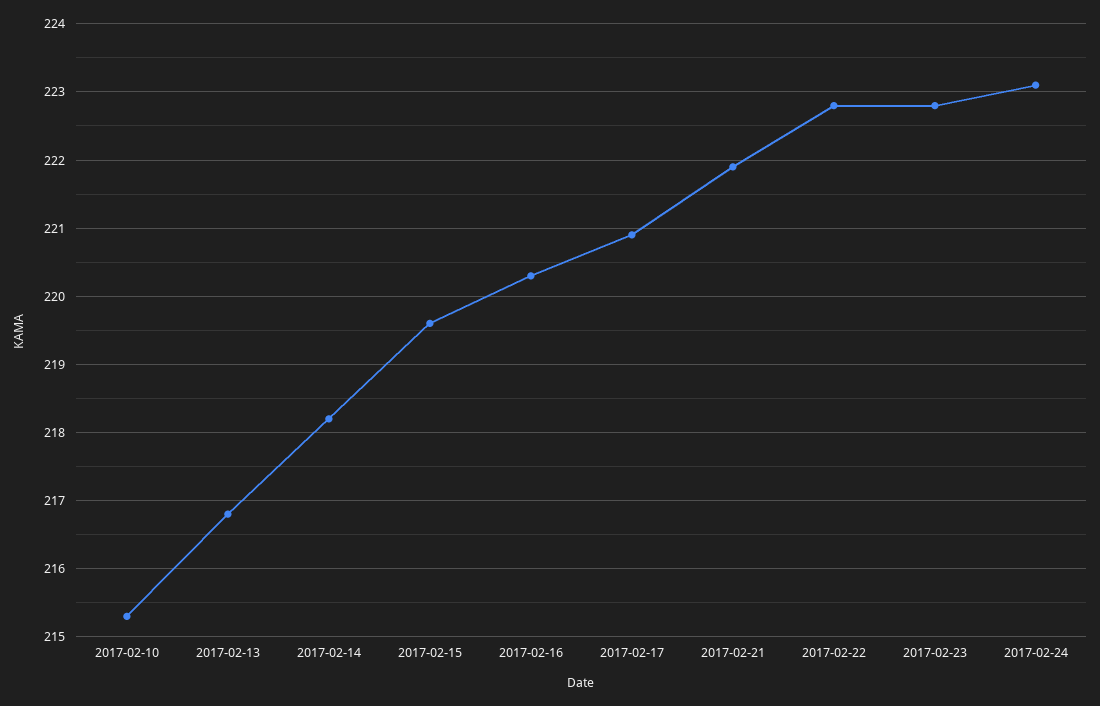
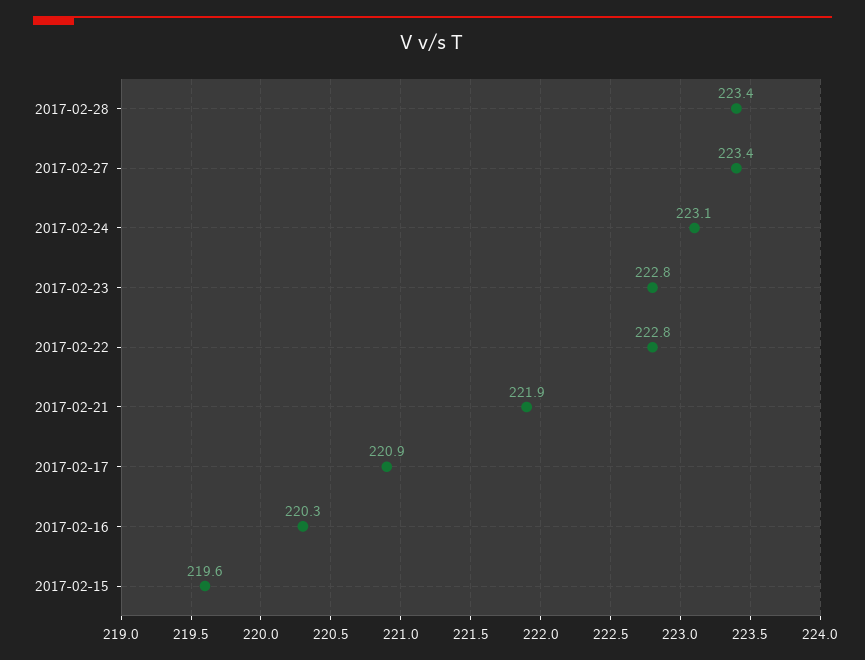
2017-02-10: 215.3 -> none
2017-02-13: 216.8 -> none
2017-02-14: 218.2 -> none
2017-02-28: none -> 223.4
2017-02-27: none -> 223.4

